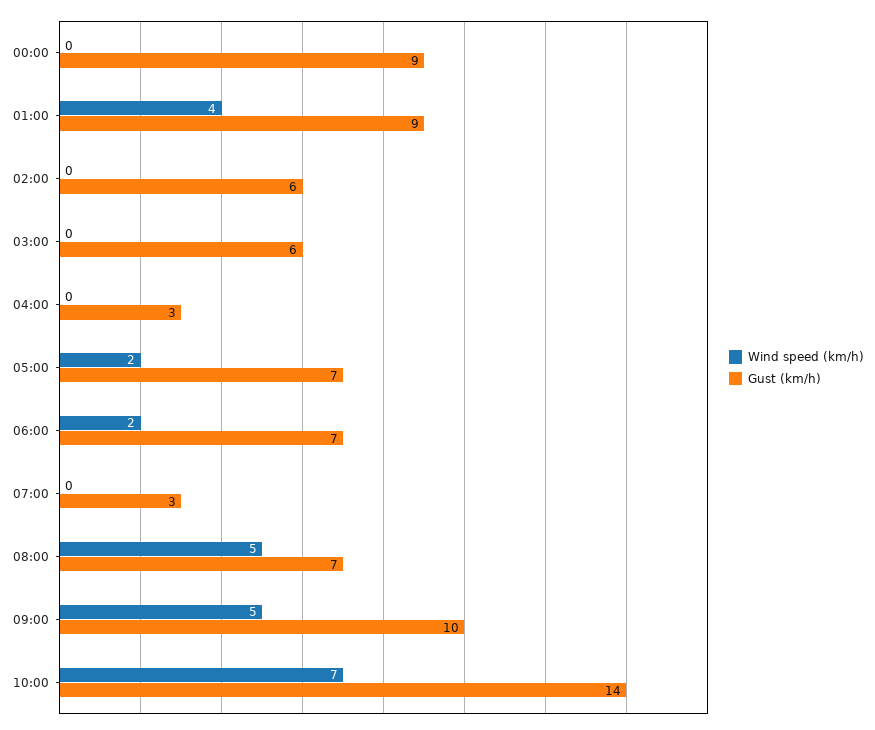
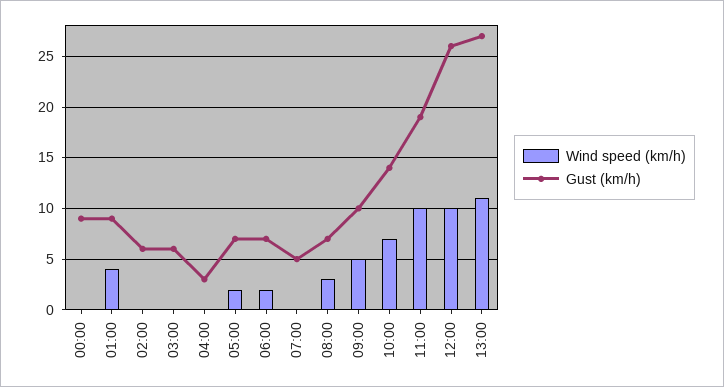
Gust (km/h), 07:00: 3 -> 5
Wind speed (km/h), 08:00: 5 -> 3
Wind speed (km/h), 11:00: none -> 10
Gust (km/h), 11:00: none -> 19
Wind speed (km/h), 12:00: none -> 10
Gust (km/h), 12:00: none -> 26
Wind speed (km/h), 13:00: none -> 11
Gust (km/h), 13:00: none -> 27

